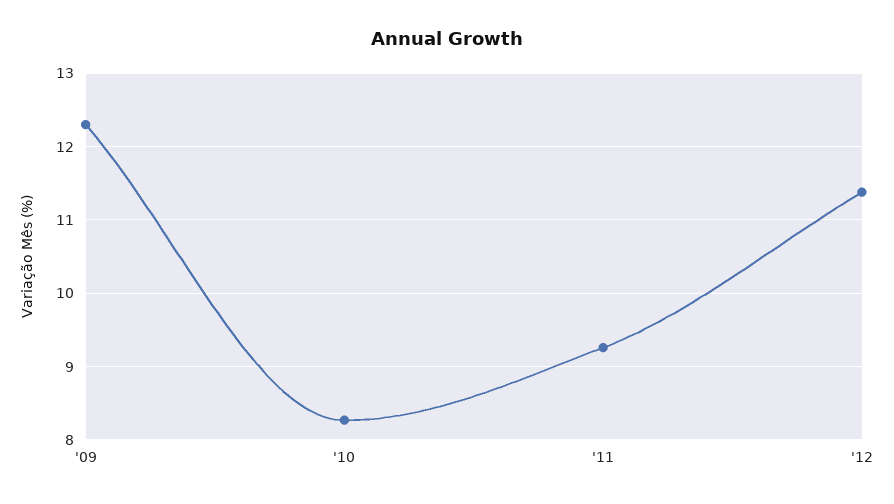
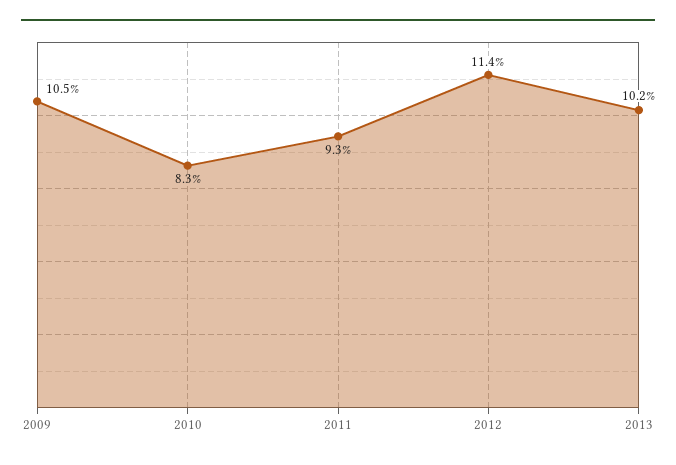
'09: 12.3 -> 10.5
2013: none -> 10.2

